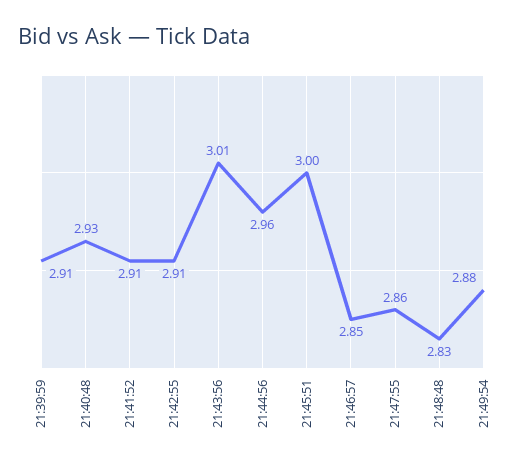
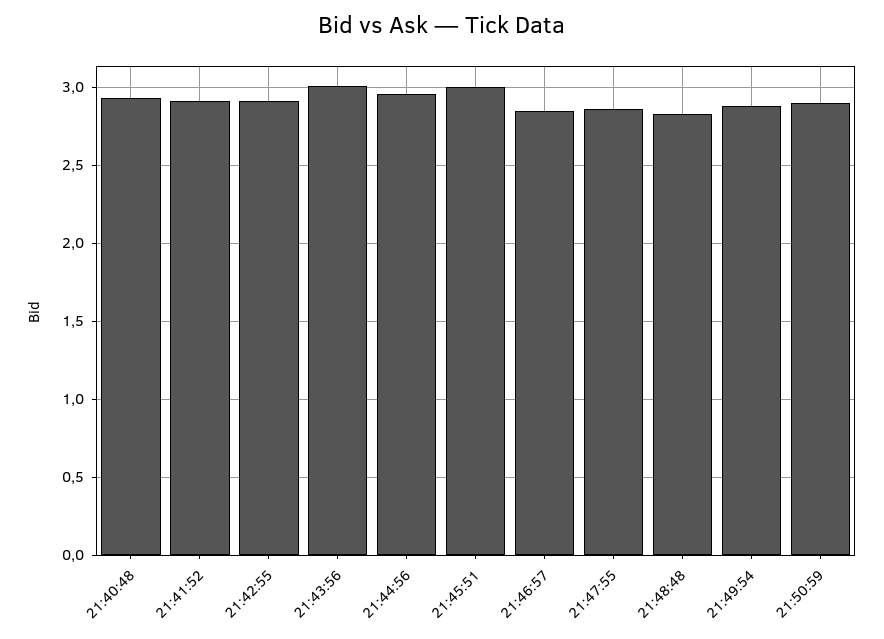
21:39:59: 2.91 -> none
21:50:59: none -> 2.9

